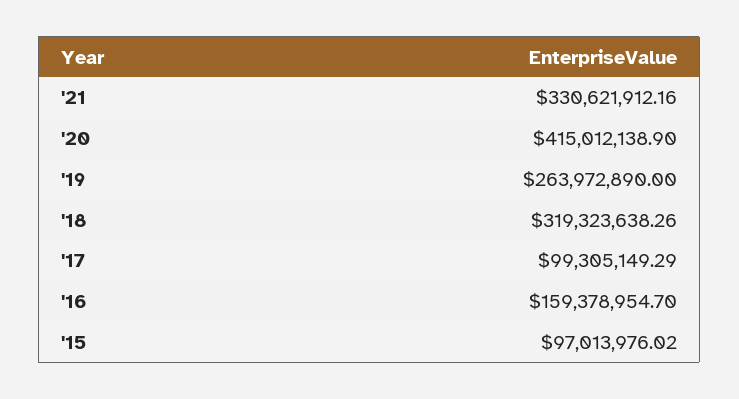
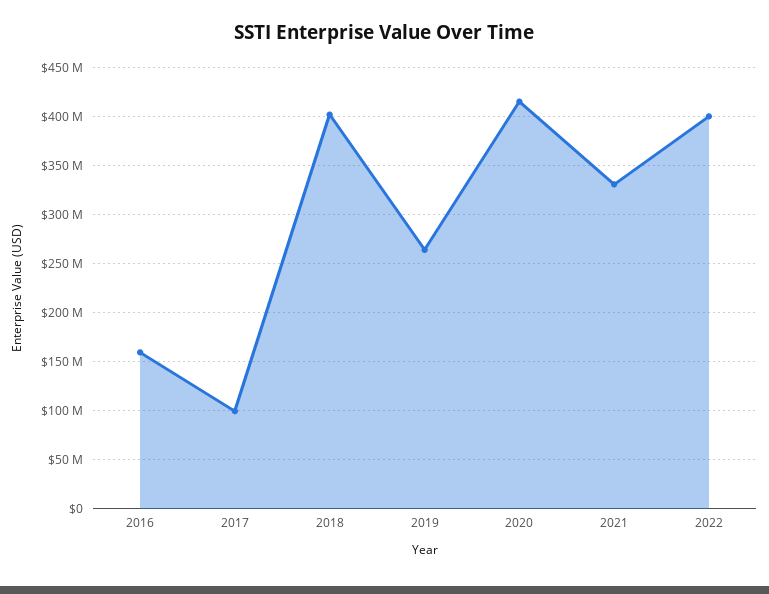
'18: 319323638.26 -> 400000000
'15: 97013976.02 -> none
2022: none -> 400000000

